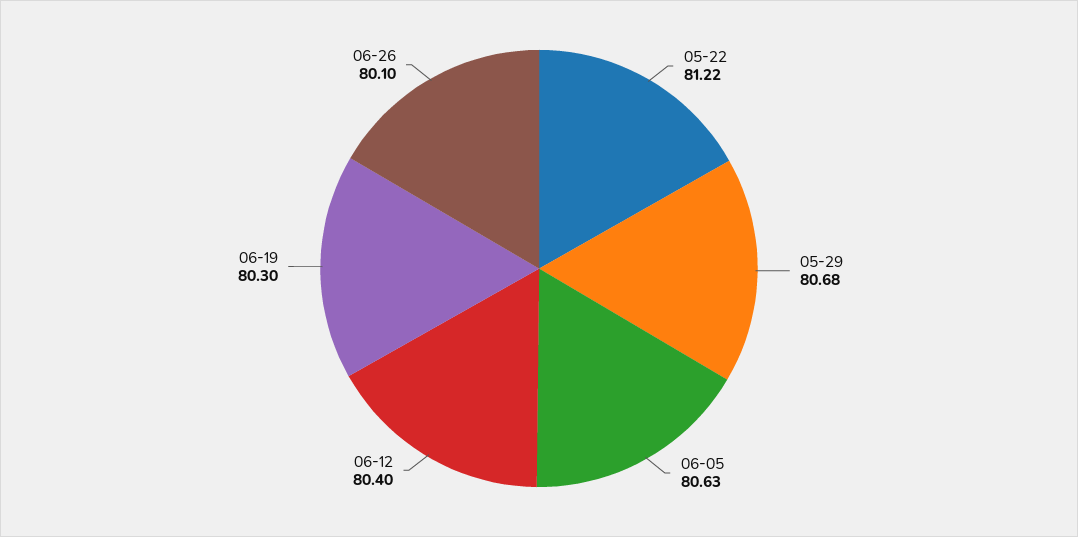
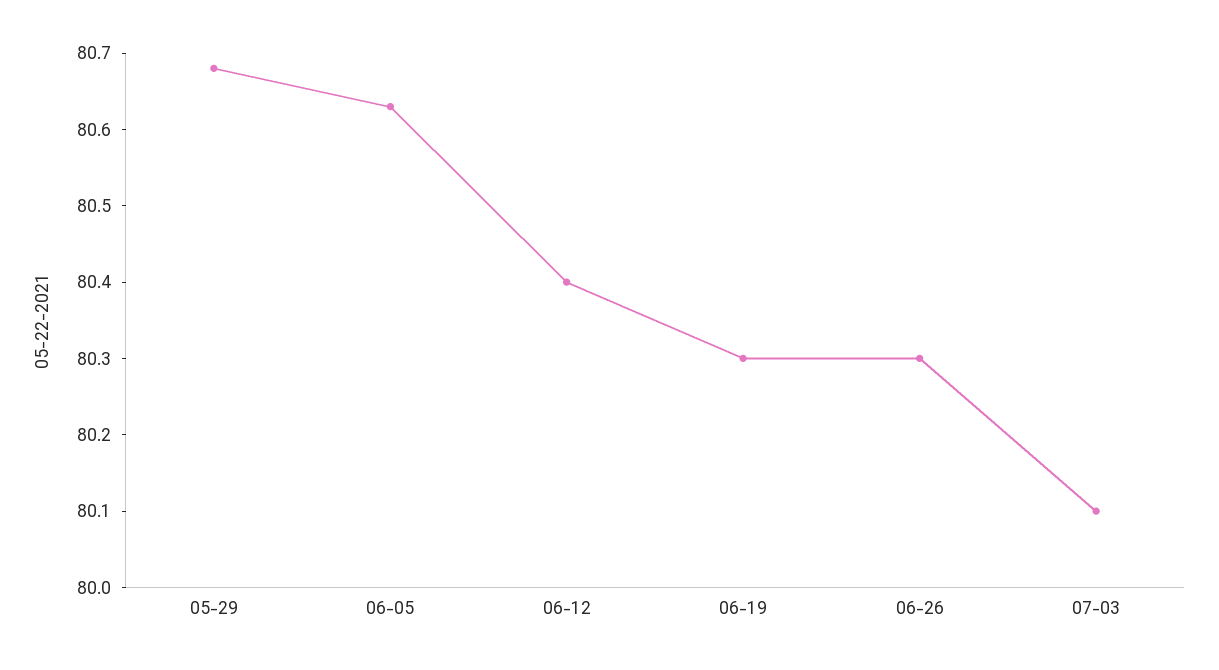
05-22: 81.22 -> none
06-26: 80.1 -> 80.3
07-03: none -> 80.1

